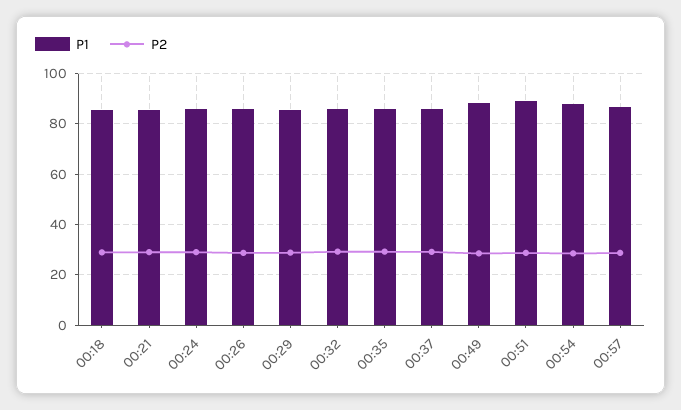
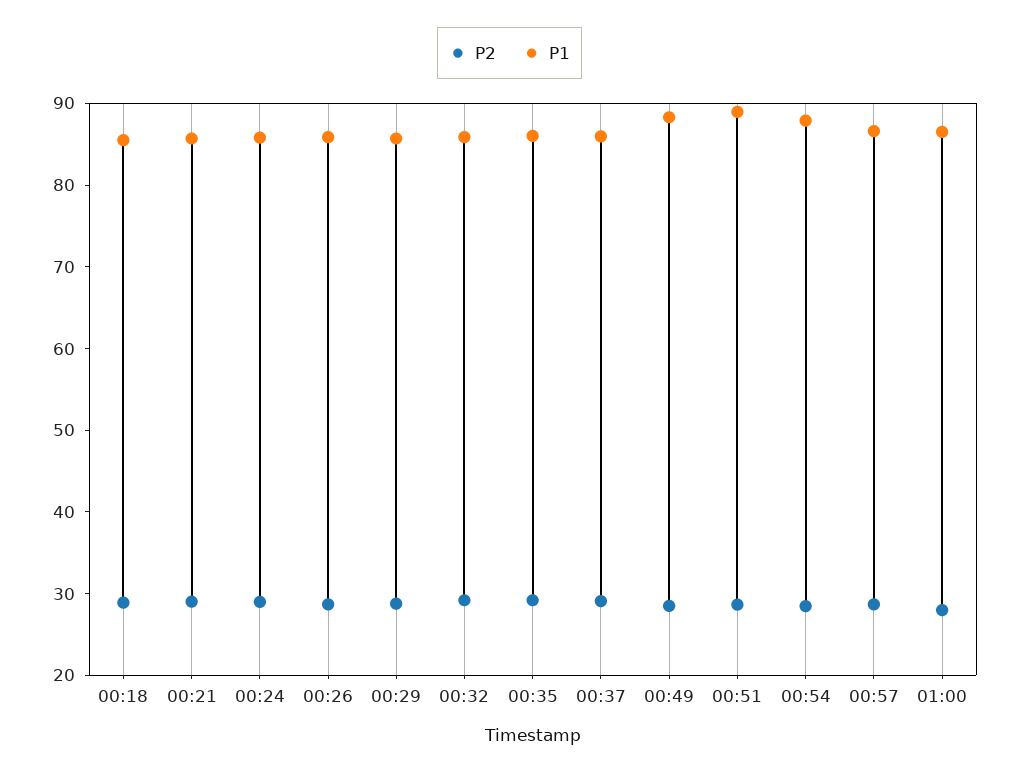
P2, 01:00: none -> 28
P1, 01:00: none -> 86

